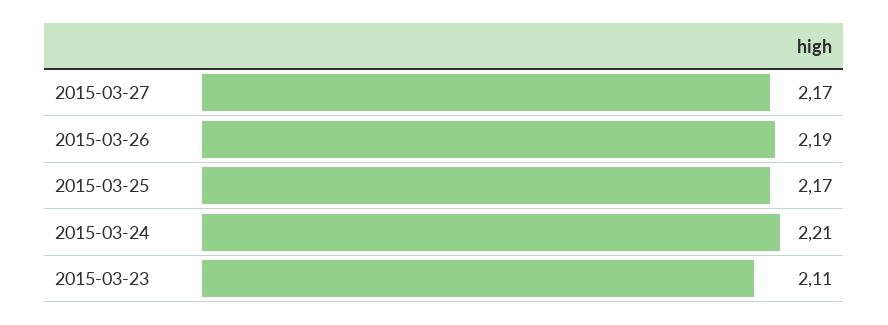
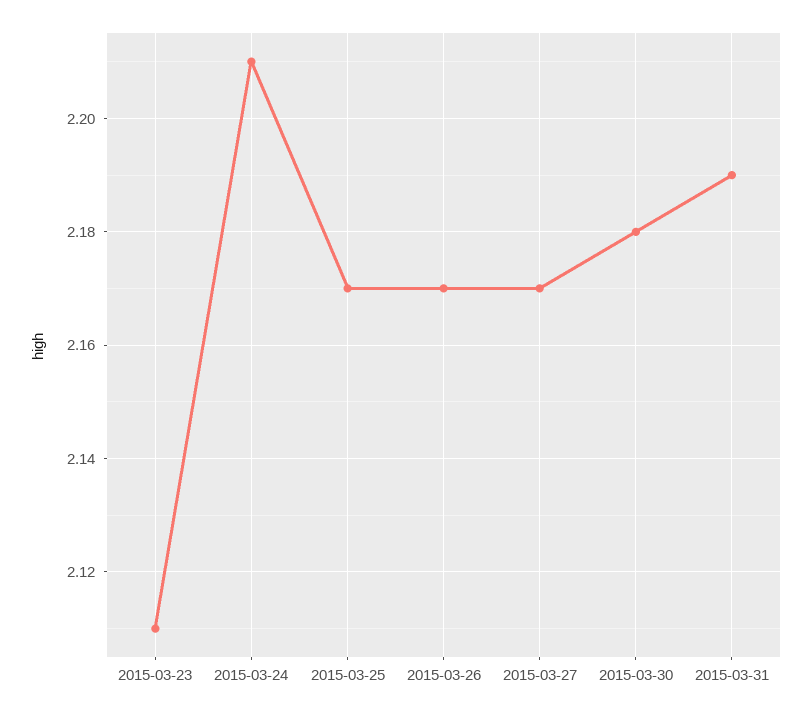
2015-03-26: 2.19 -> 2.17
2015-03-30: none -> 2.18
2015-03-31: none -> 2.19

